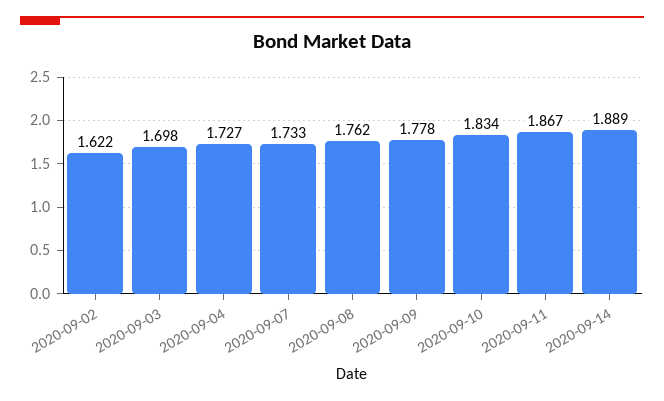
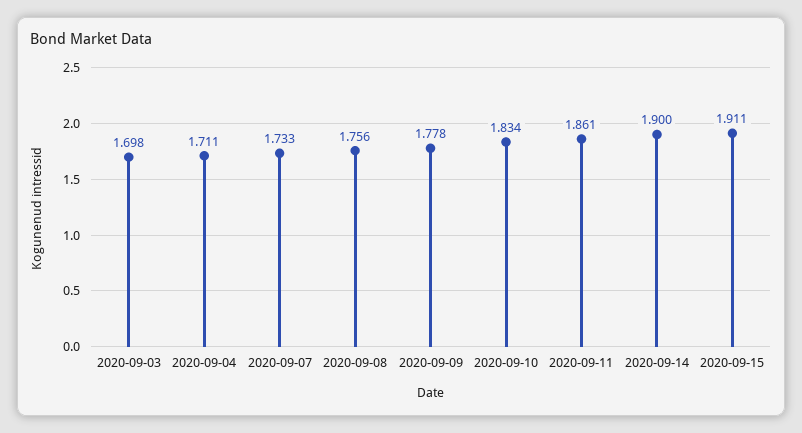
2020-09-02: 1.622 -> none
2020-09-04: 1.727 -> 1.711
2020-09-08: 1.762 -> 1.756
2020-09-11: 1.867 -> 1.861
2020-09-14: 1.889 -> 1.9
2020-09-15: none -> 1.911

